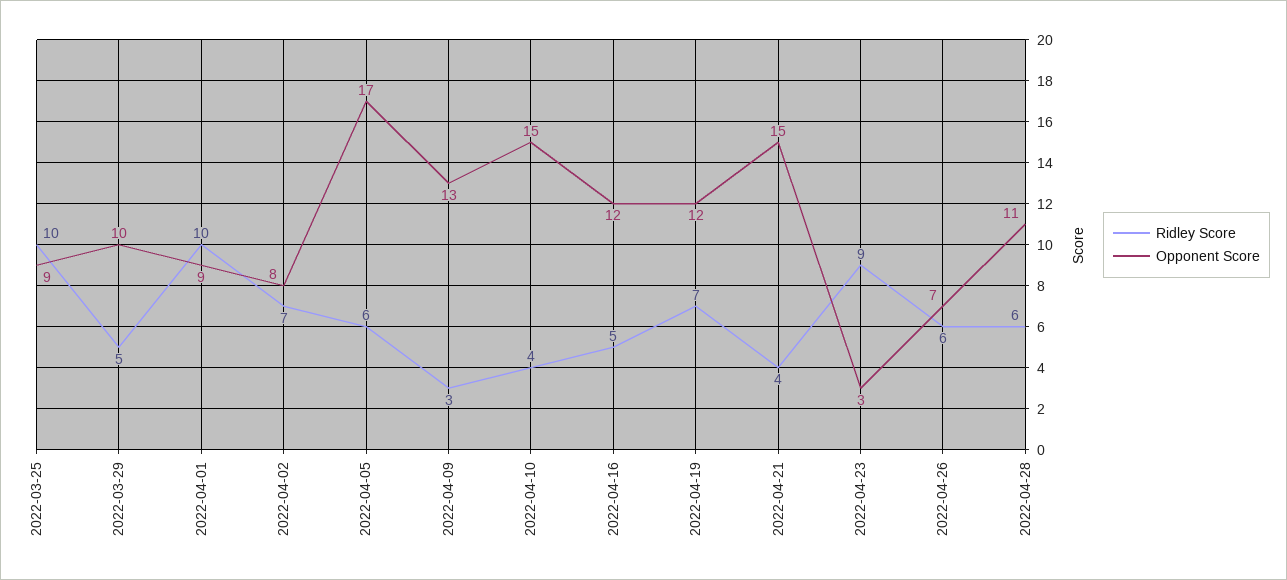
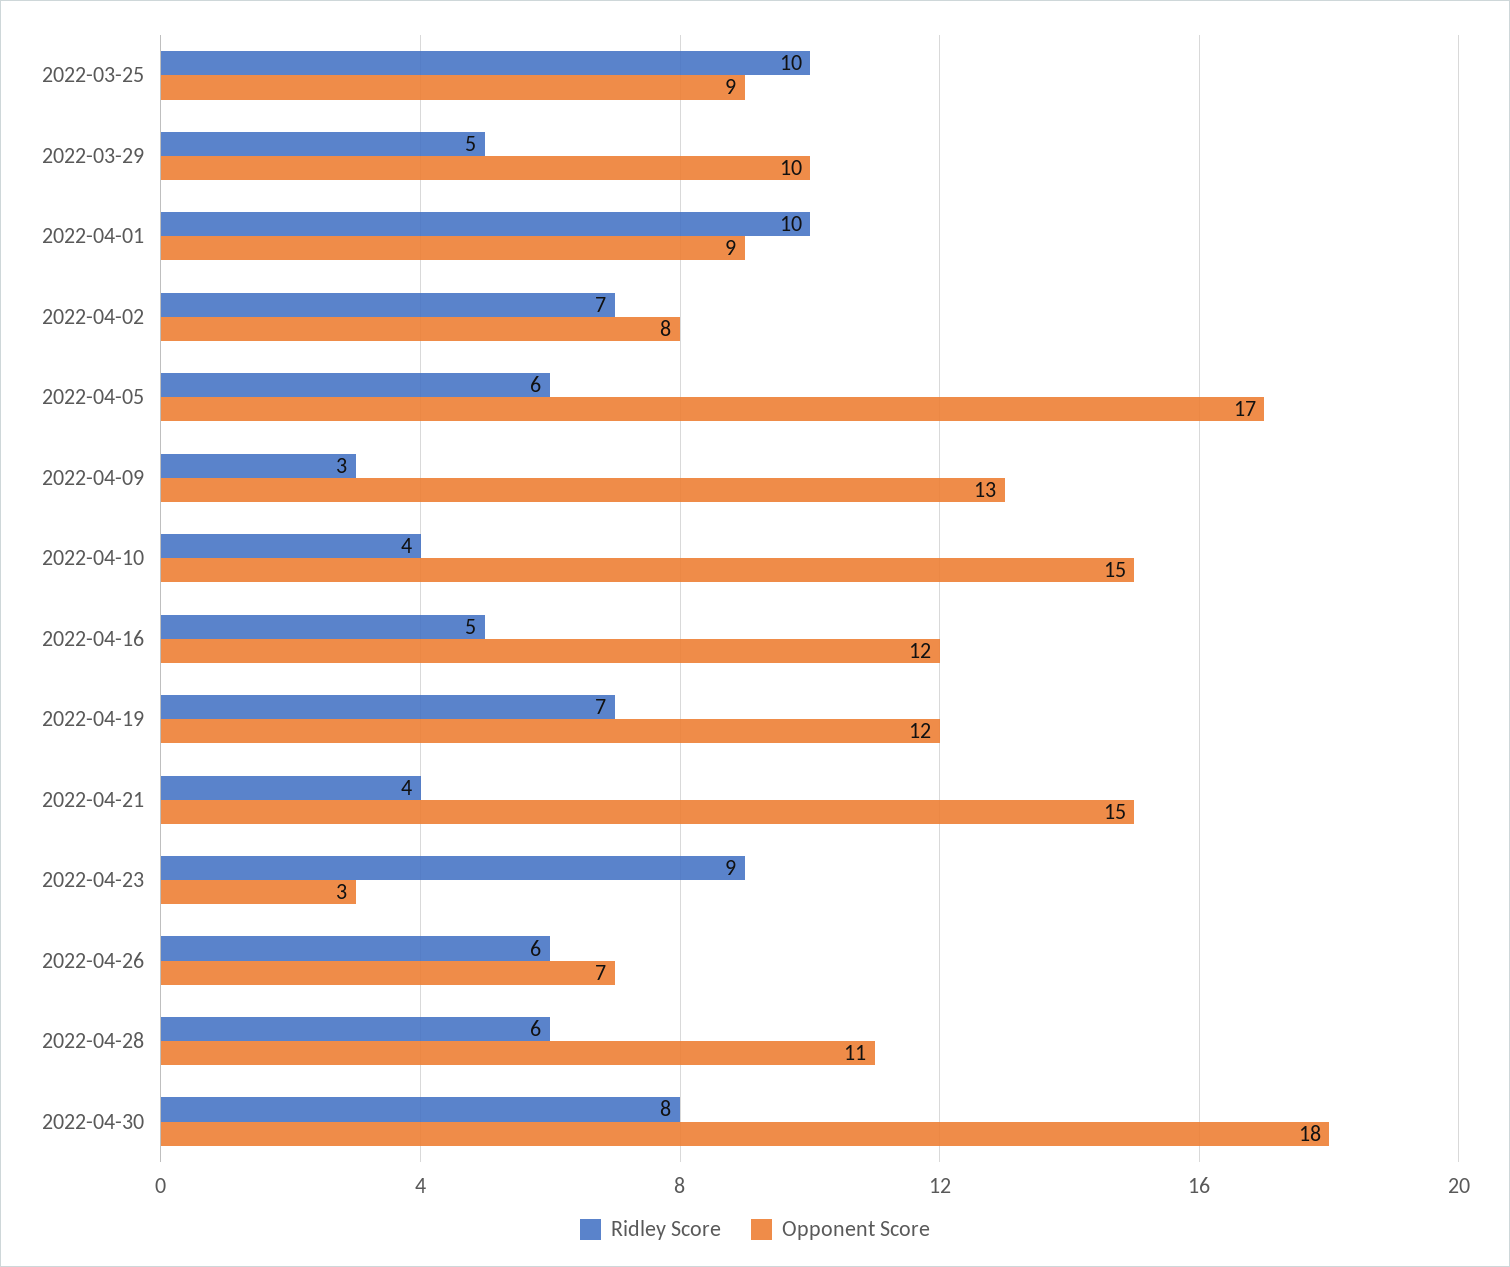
Ridley Score, 2022-04-30: none -> 8
Opponent Score, 2022-04-30: none -> 18

